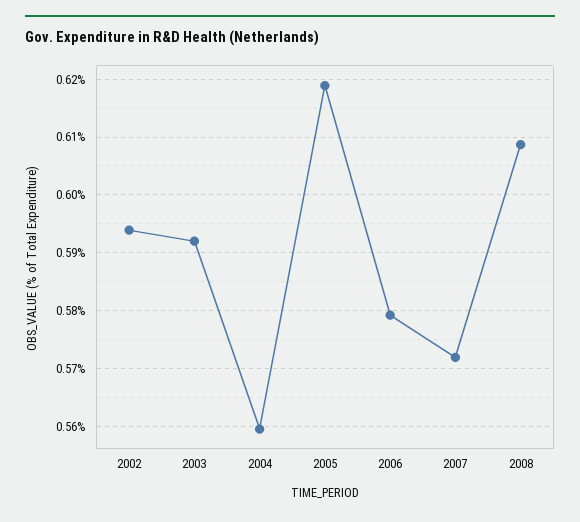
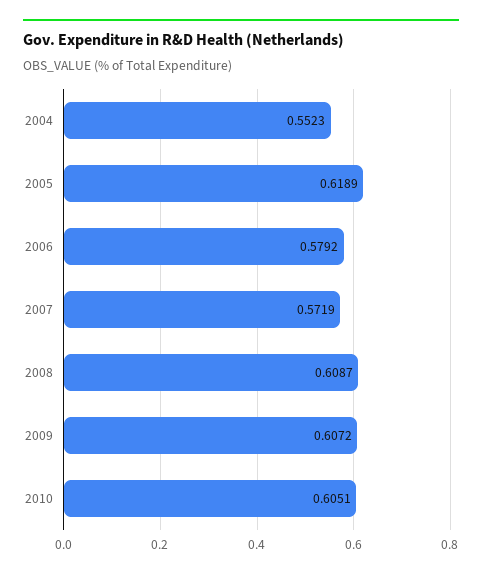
2002: 0.594 -> none
2003: 0.592 -> none
2004: 0.56 -> 0.5523
2009: none -> 0.6072
2010: none -> 0.6051

